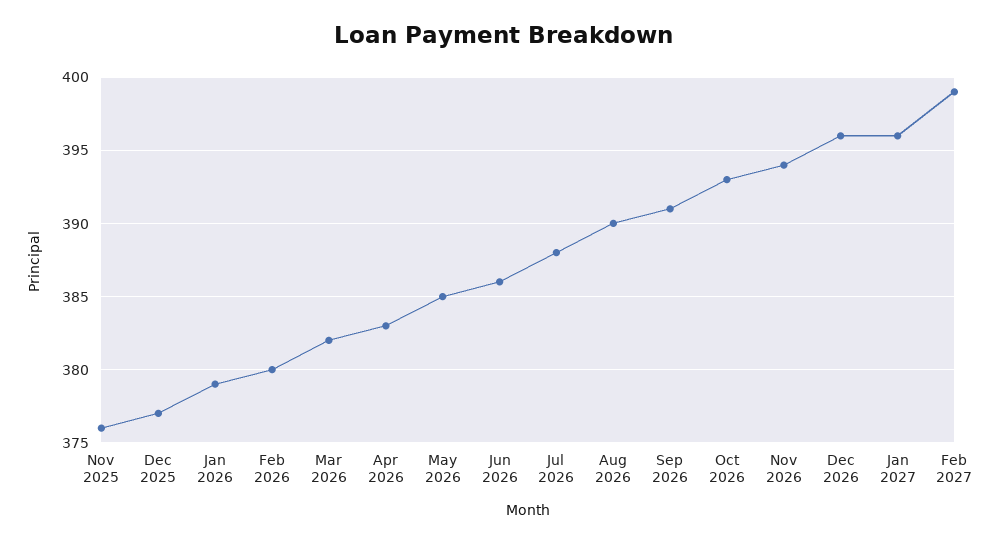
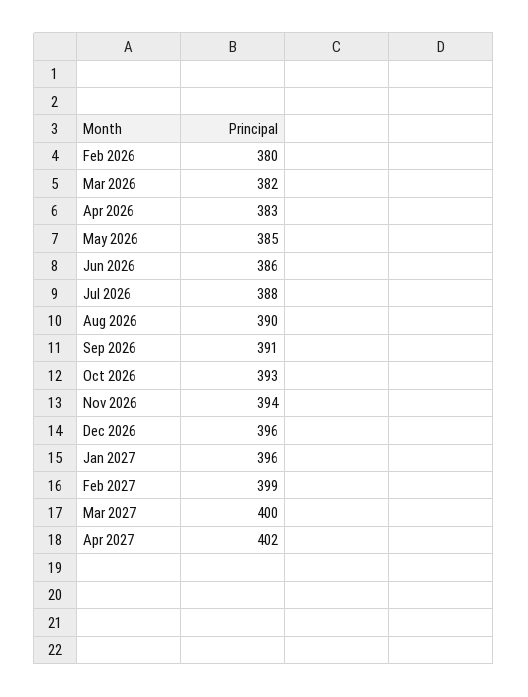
Nov 2025: 376 -> none
Dec 2025: 377 -> none
Jan 2026: 379 -> none
Mar 2027: none -> 400
Apr 2027: none -> 402

